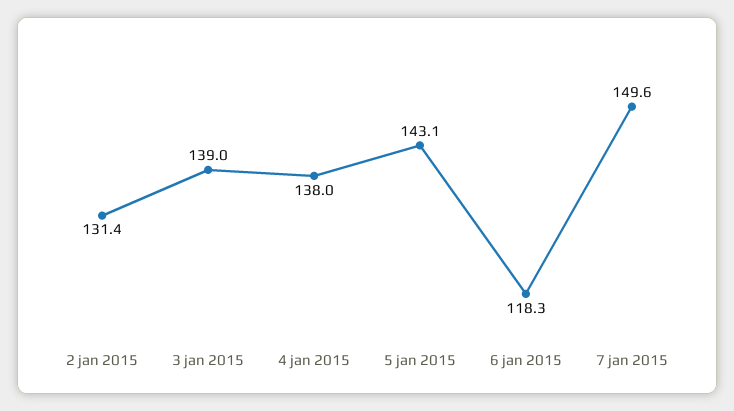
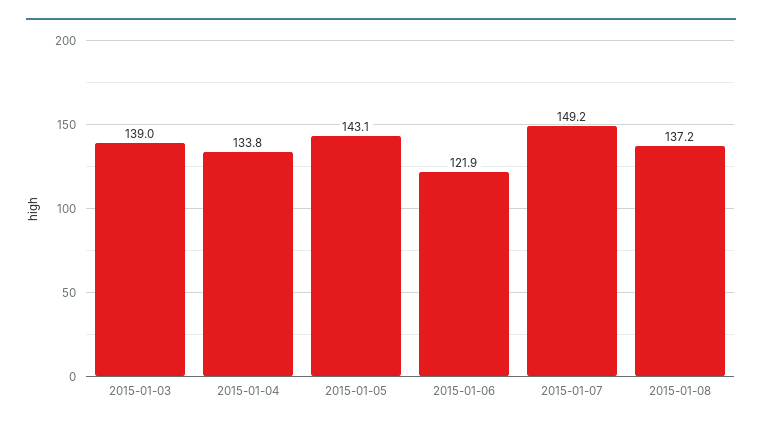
2 jan 2015: 131.4 -> none
4 jan 2015: 138 -> 133.8
6 jan 2015: 118.3 -> 121.9
7 jan 2015: 149.6 -> 149.2
2015-01-08: none -> 137.2

